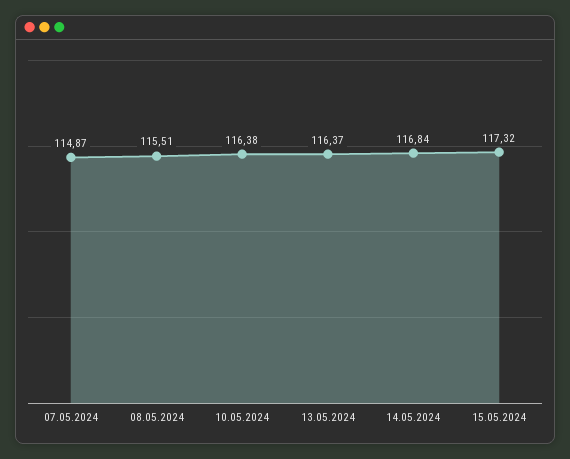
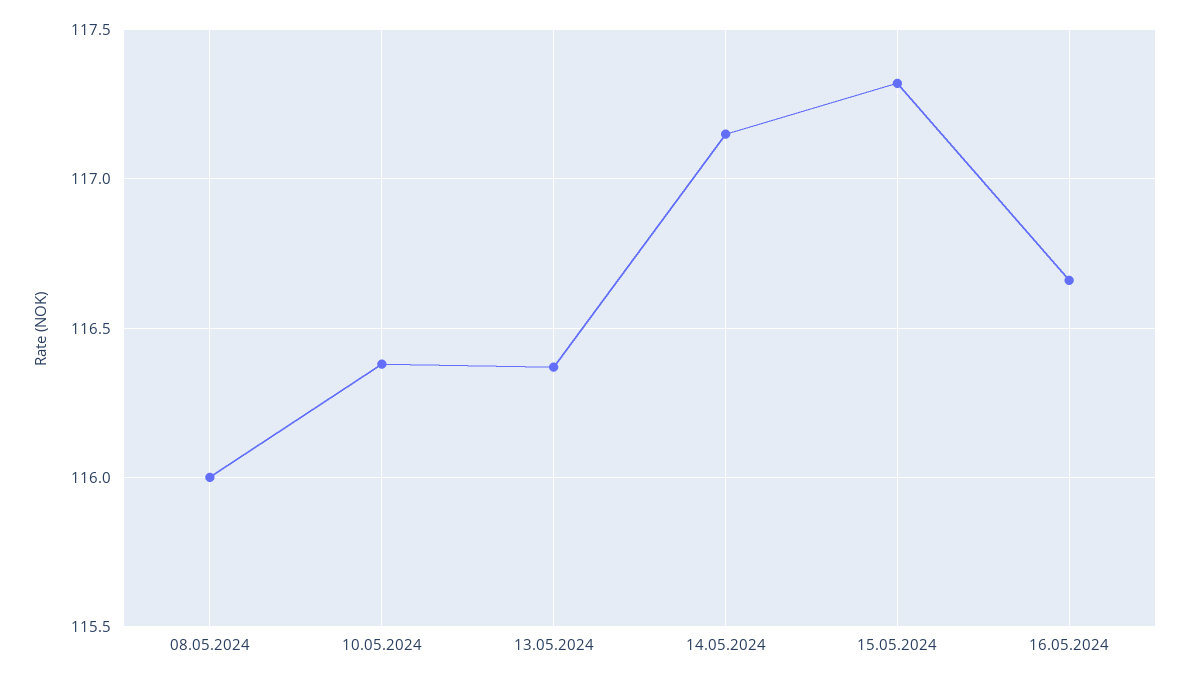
07.05.2024: 114.87 -> none
08.05.2024: 115.51 -> 116
14.05.2024: 116.84 -> 117.15
16.05.2024: none -> 116.65

